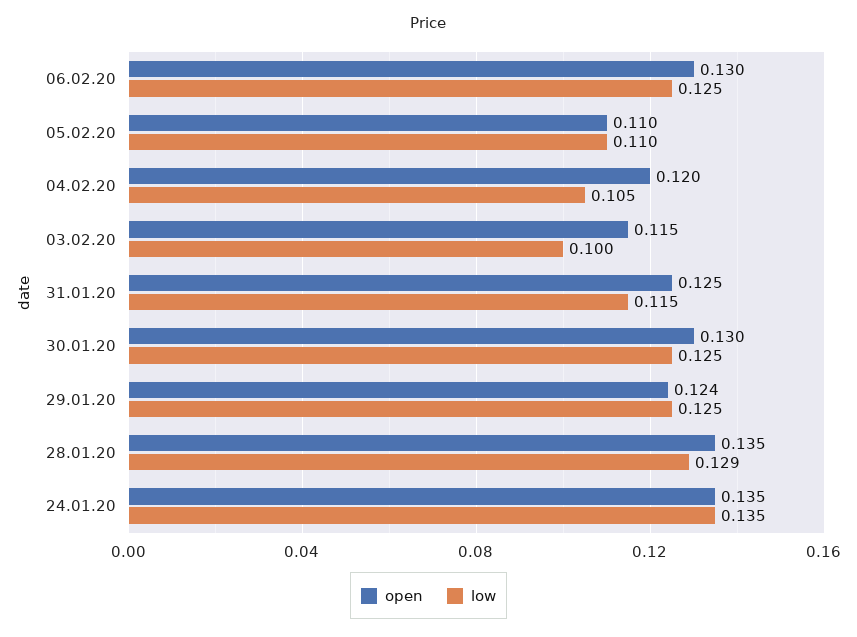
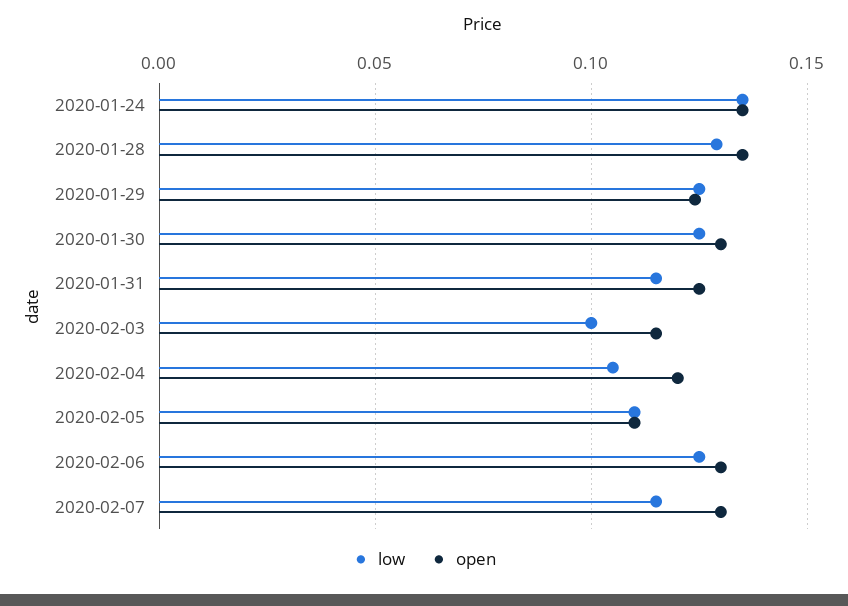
low, 2020-02-07: none -> 0.115
open, 2020-02-07: none -> 0.13

